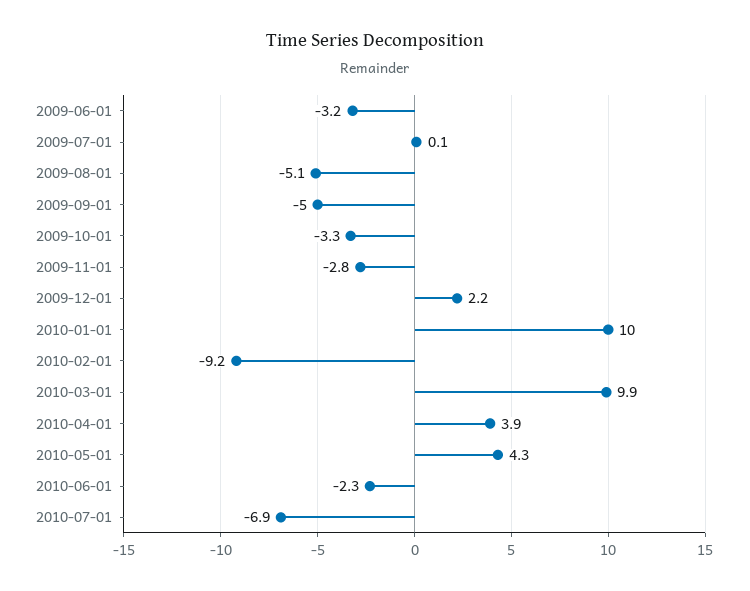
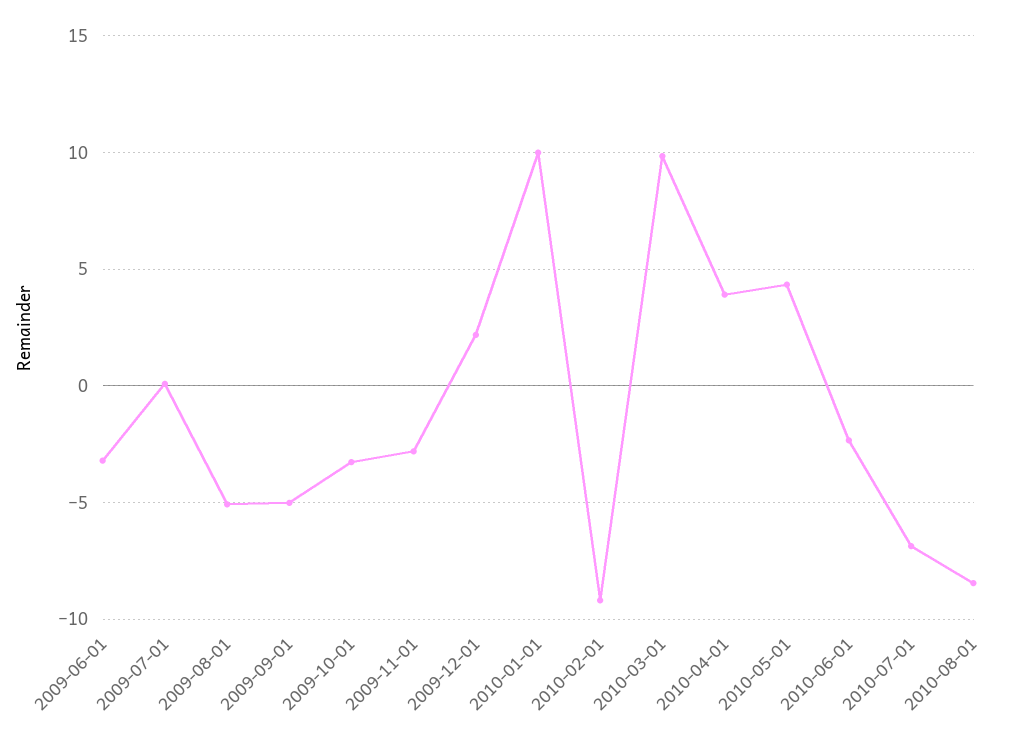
2010-08-01: none -> -8.5

